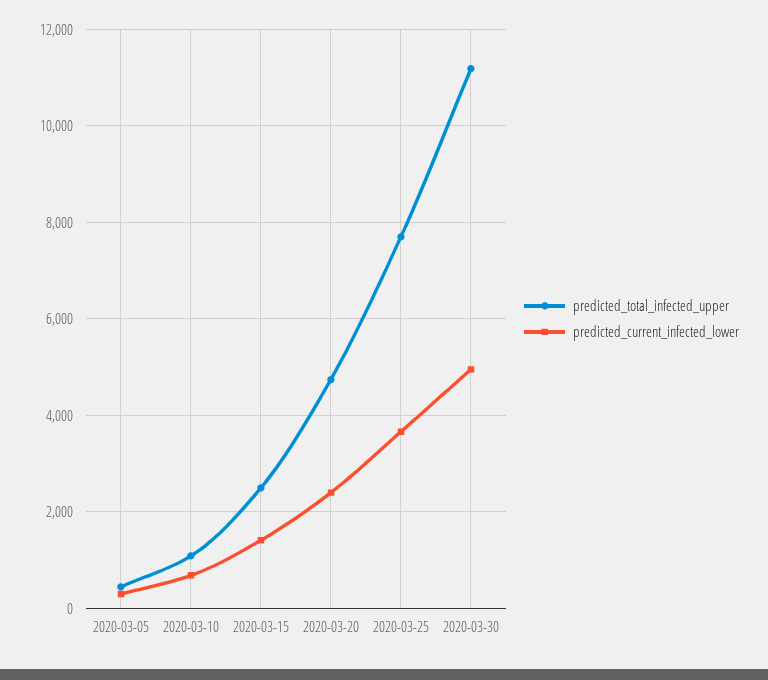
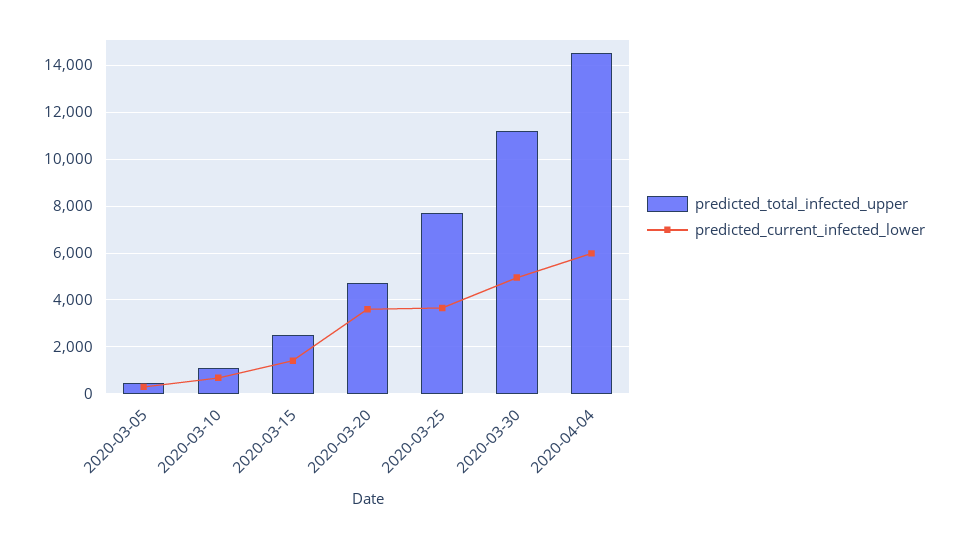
predicted_current_infected_lower, 2020-03-20: 2400 -> 3500
predicted_total_infected_upper, 2020-04-04: none -> 14500
predicted_current_infected_lower, 2020-04-04: none -> 6000

